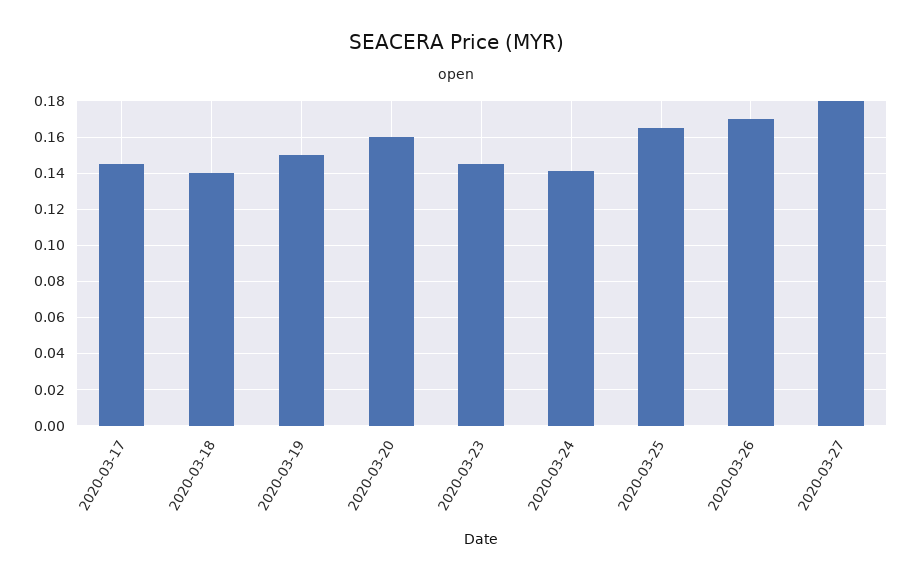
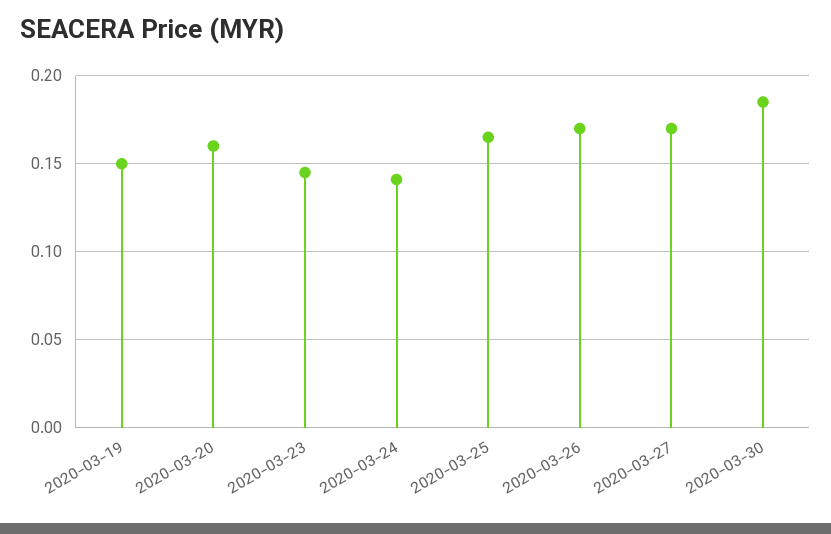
2020-03-17: 0.145 -> none
2020-03-18: 0.14 -> none
2020-03-27: 0.18 -> 0.17
2020-03-30: none -> 0.185

